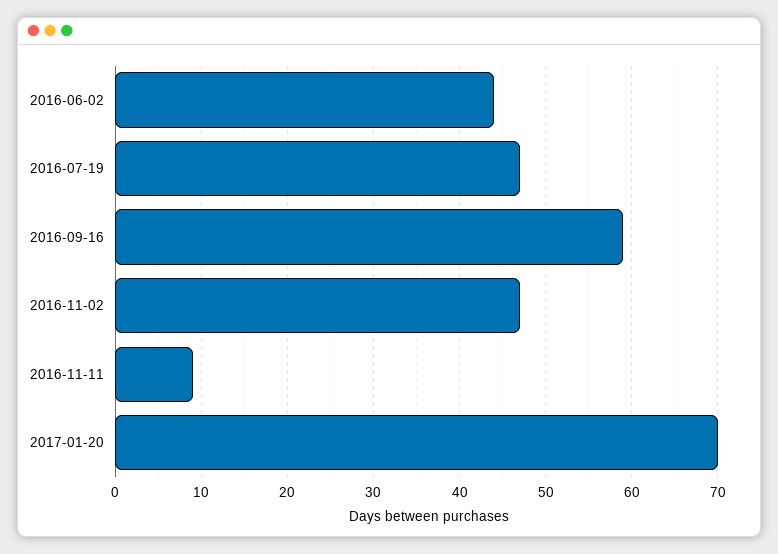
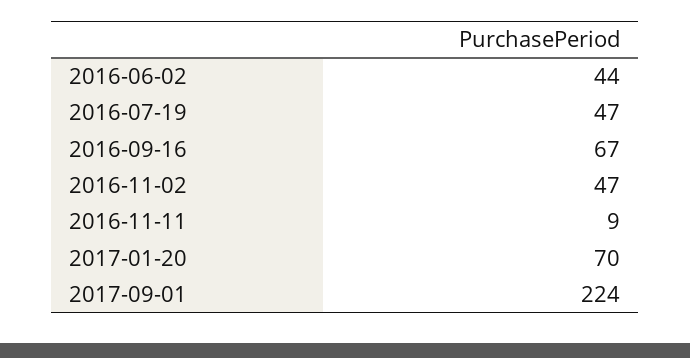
2016-09-16: 59 -> 67
2017-09-01: none -> 224

